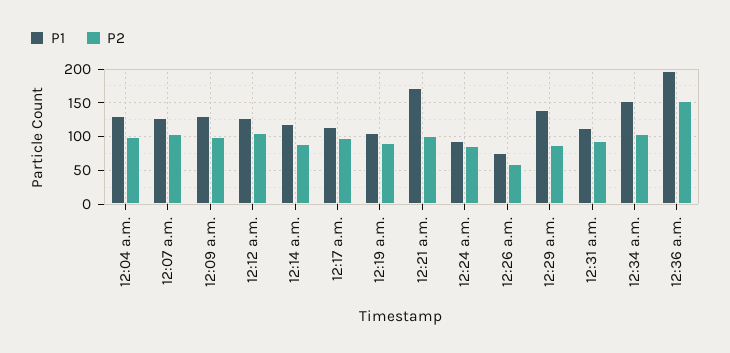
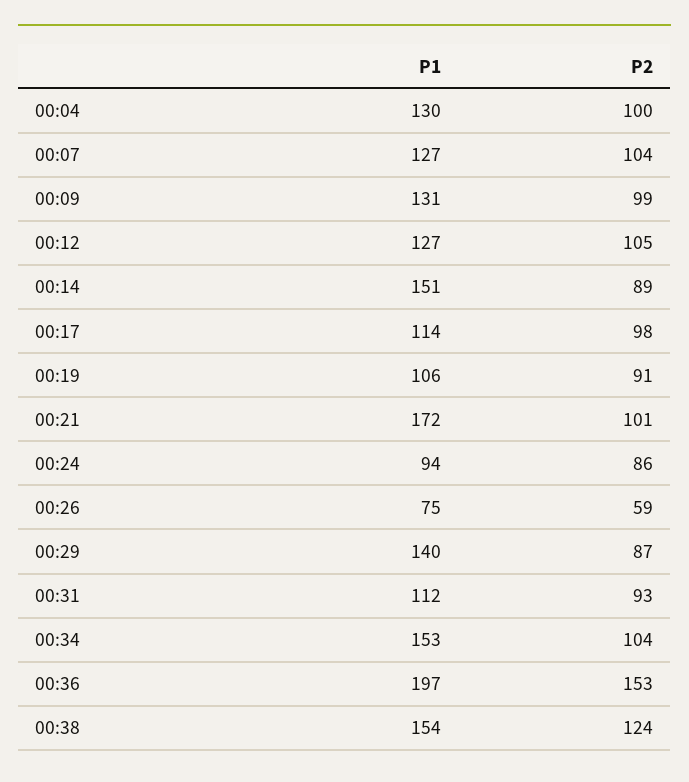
P1, 12:14 a.m.: 120 -> 151
P1, 00:38: none -> 154
P2, 00:38: none -> 124

